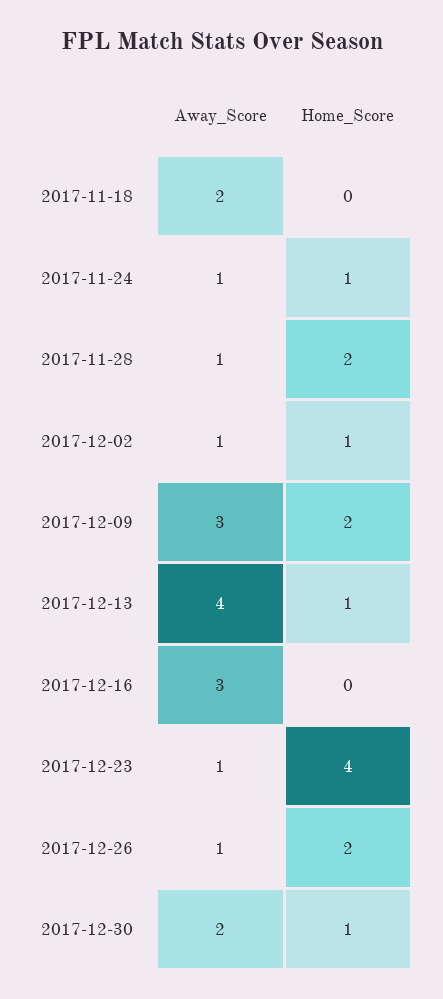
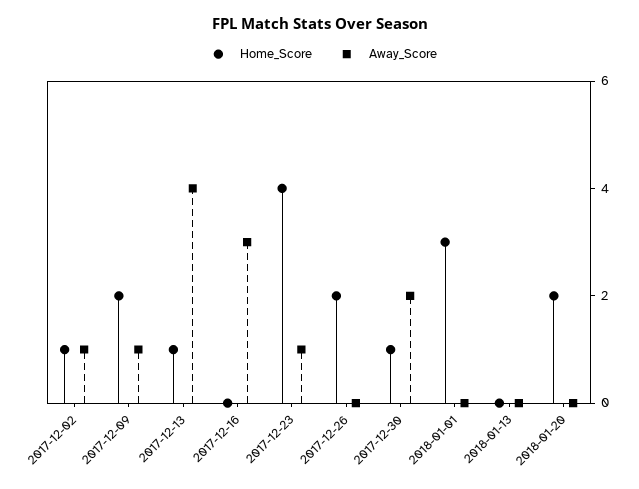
Away_Score, 2017-11-18: 2 -> none
Home_Score, 2017-11-18: 0 -> none
Away_Score, 2017-11-24: 1 -> none
Home_Score, 2017-11-24: 1 -> none
Away_Score, 2017-11-28: 1 -> none
Home_Score, 2017-11-28: 2 -> none
Away_Score, 2017-12-09: 3 -> 1
Away_Score, 2017-12-26: 1 -> 0
Home_Score, 2018-01-01: none -> 3
Away_Score, 2018-01-01: none -> 0
Home_Score, 2018-01-13: none -> 0
Away_Score, 2018-01-13: none -> 0
Home_Score, 2018-01-20: none -> 2
Away_Score, 2018-01-20: none -> 0

